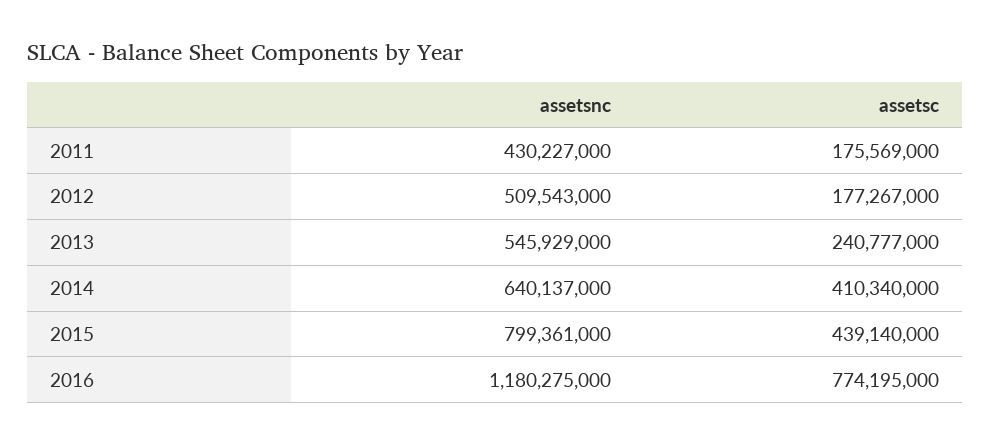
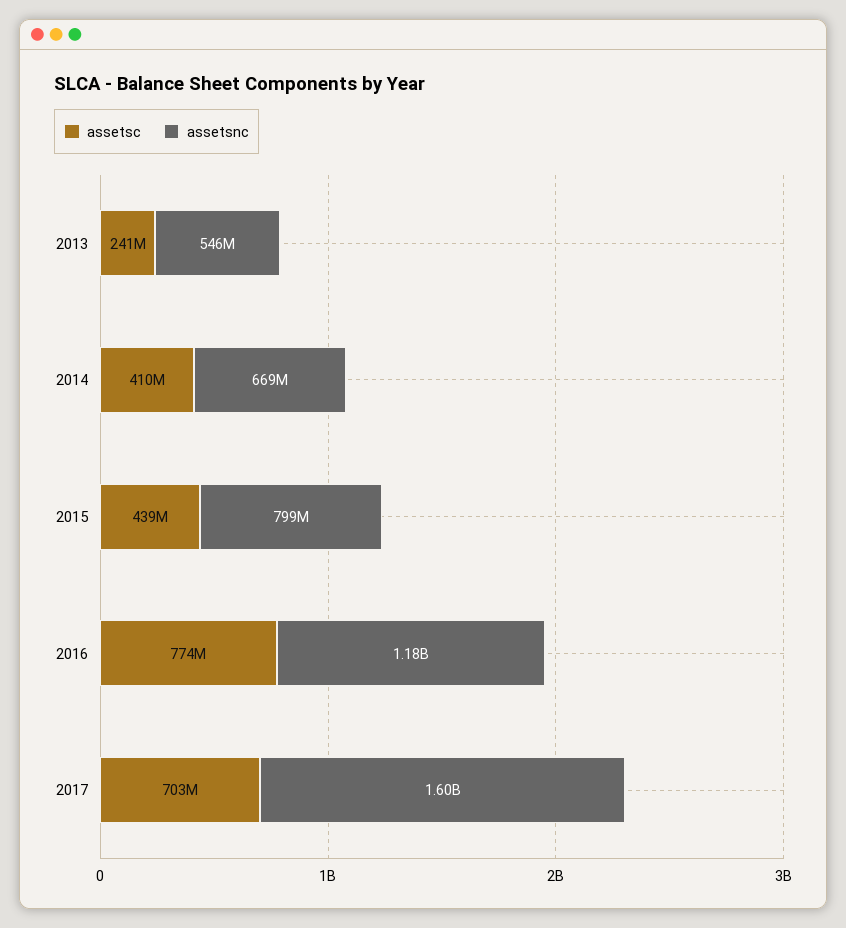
assetsnc, 2011: 430227000 -> none
assetsc, 2011: 175569000 -> none
assetsnc, 2012: 509543000 -> none
assetsc, 2012: 177267000 -> none
assetsnc, 2014: 640137000 -> 669000000
assetsc, 2017: none -> 703000000
assetsnc, 2017: none -> 1600000000

